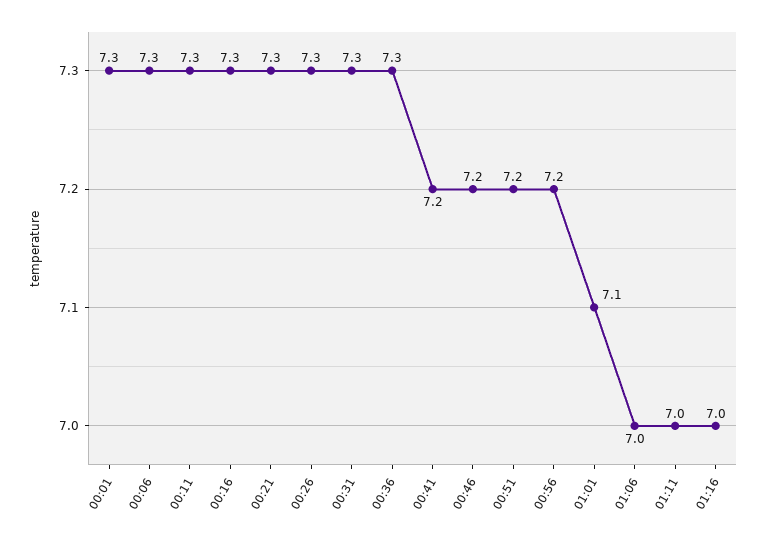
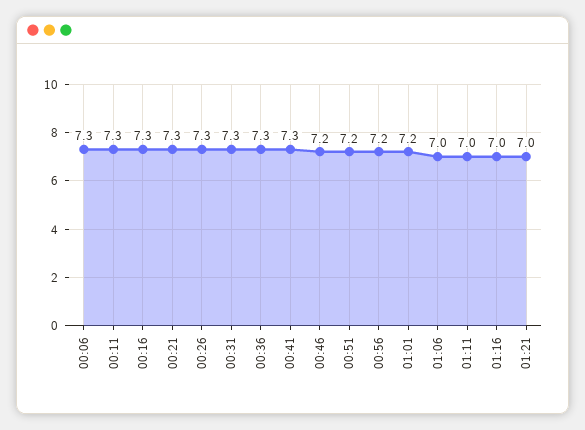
00:01: 7.3 -> none
00:41: 7.2 -> 7.3
01:01: 7.1 -> 7.2
01:21: none -> 7

